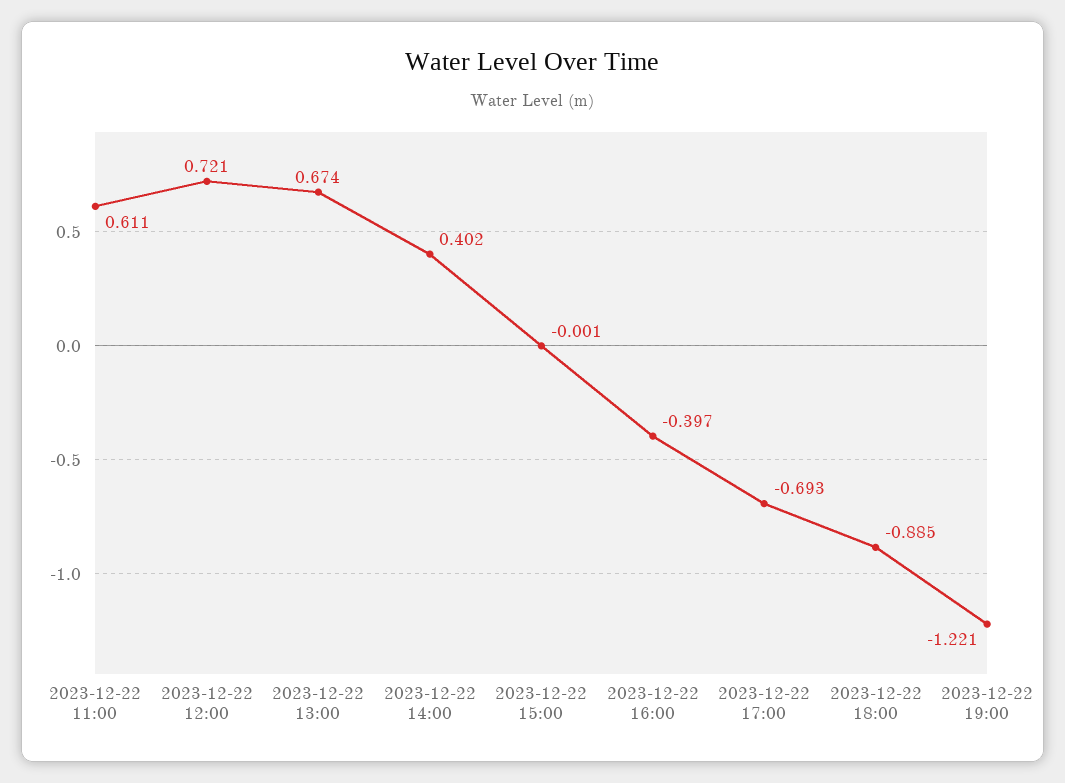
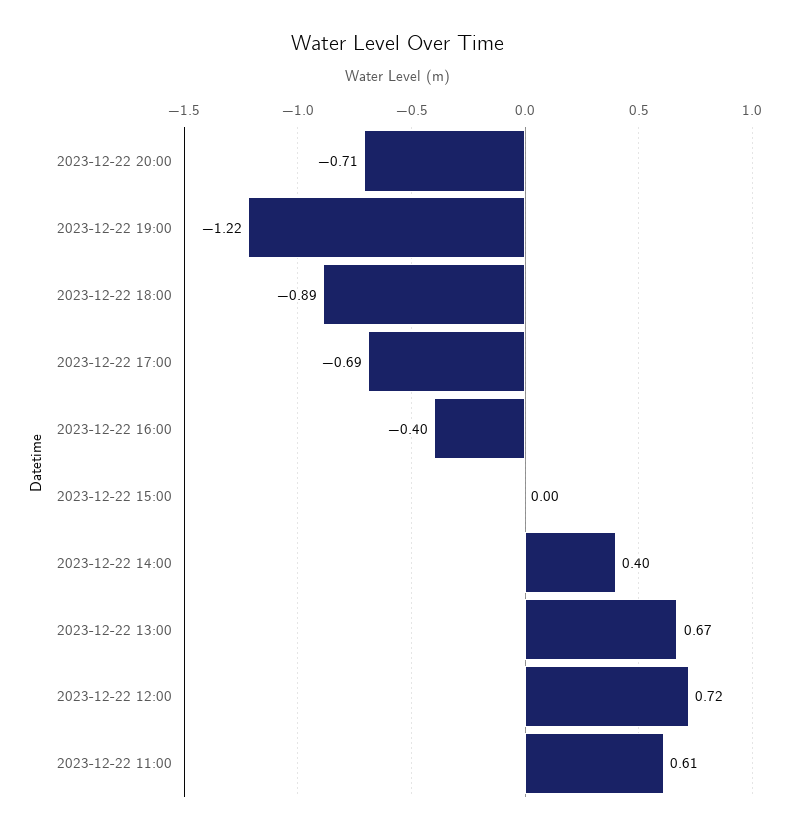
2023-12-22 20:00: none -> -0.71

